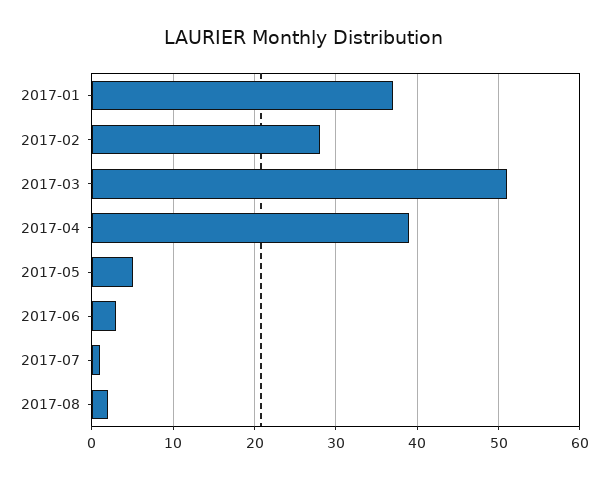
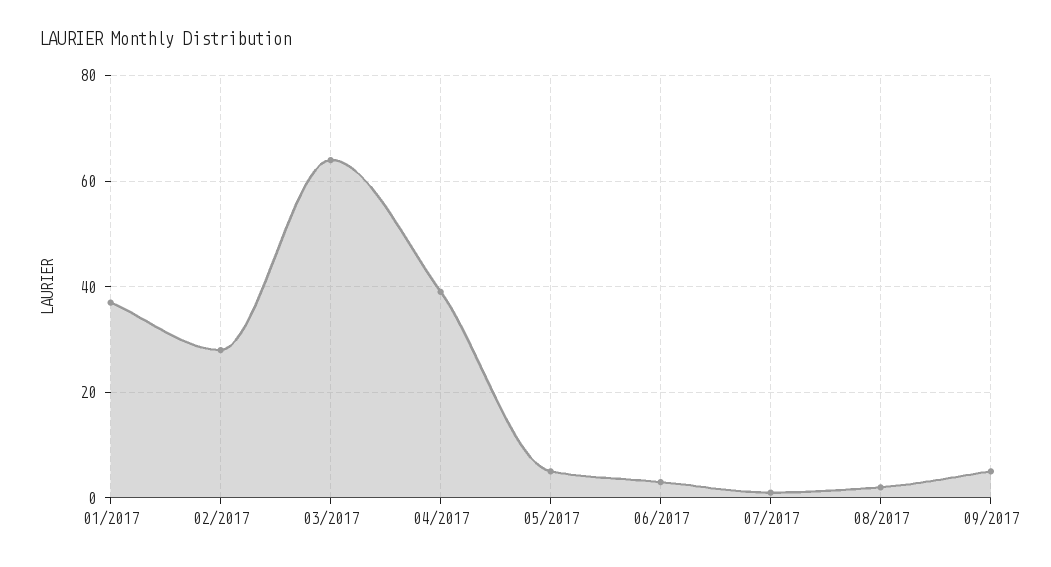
2017-03: 51 -> 65
09/2017: none -> 5

